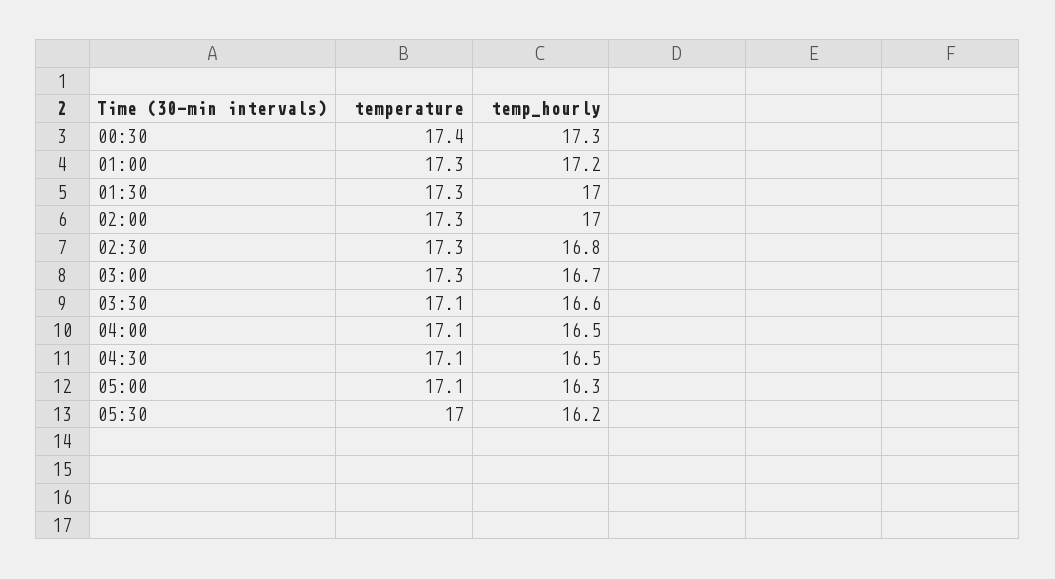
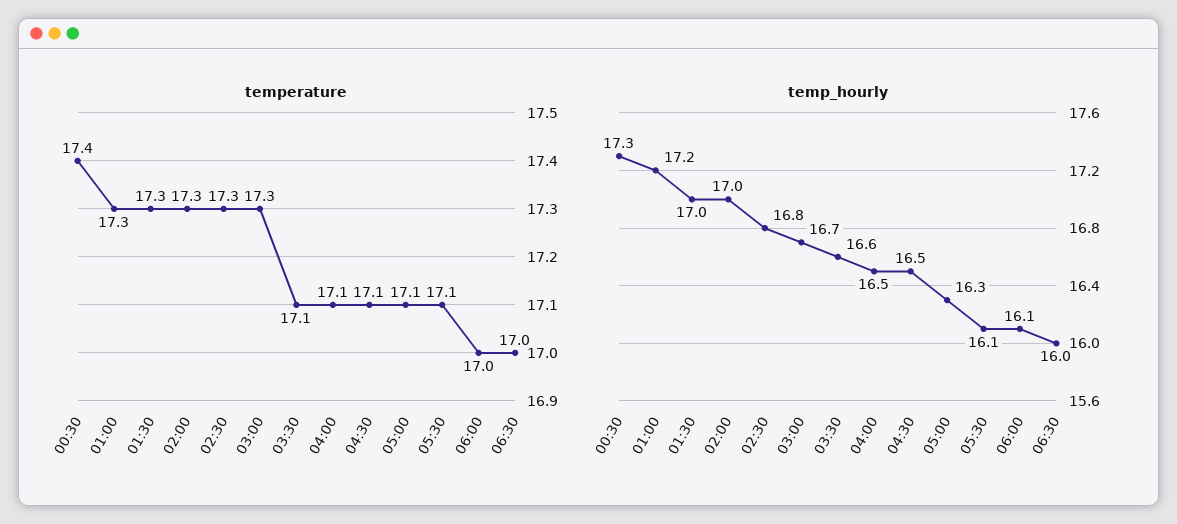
temperature, 05:30: 17 -> 17.1
temp_hourly, 05:30: 16.2 -> 16.1
temperature, 06:00: none -> 17
temperature, 06:30: none -> 17
temp_hourly, 06:00: none -> 16.1
temp_hourly, 06:30: none -> 16

